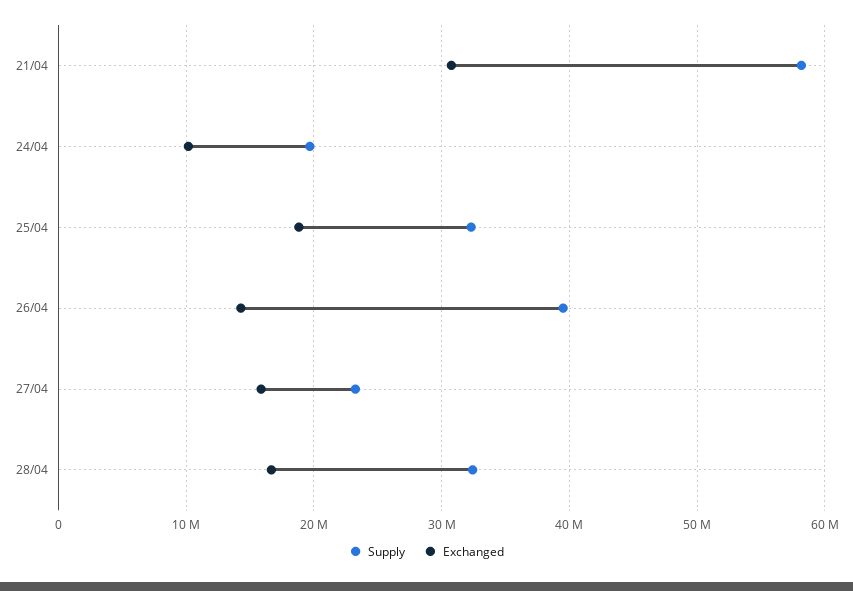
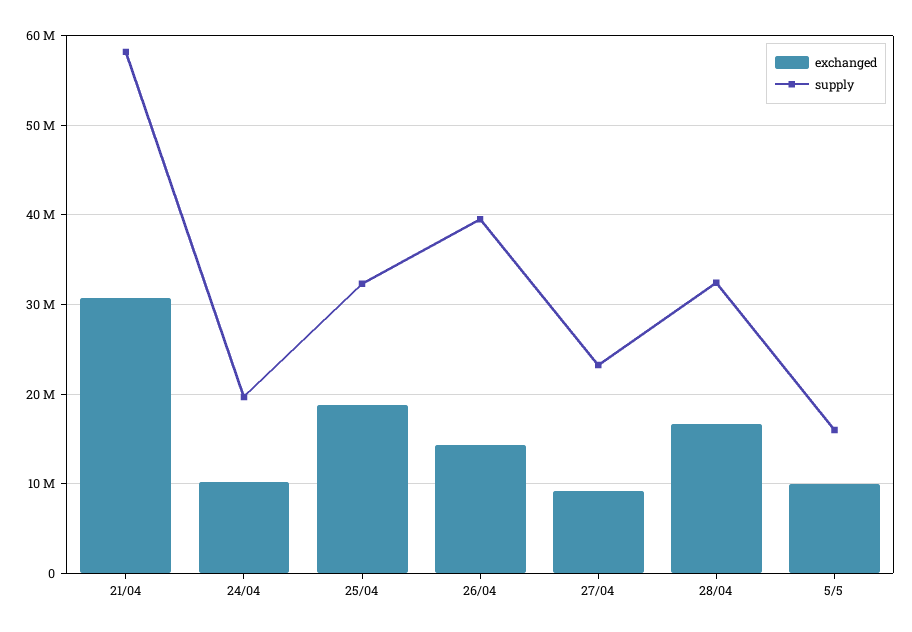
Exchanged, 27/04: 16000000 -> 9000000
Exchanged, 5/5: none -> 10000000
Supply, 5/5: none -> 16000000

